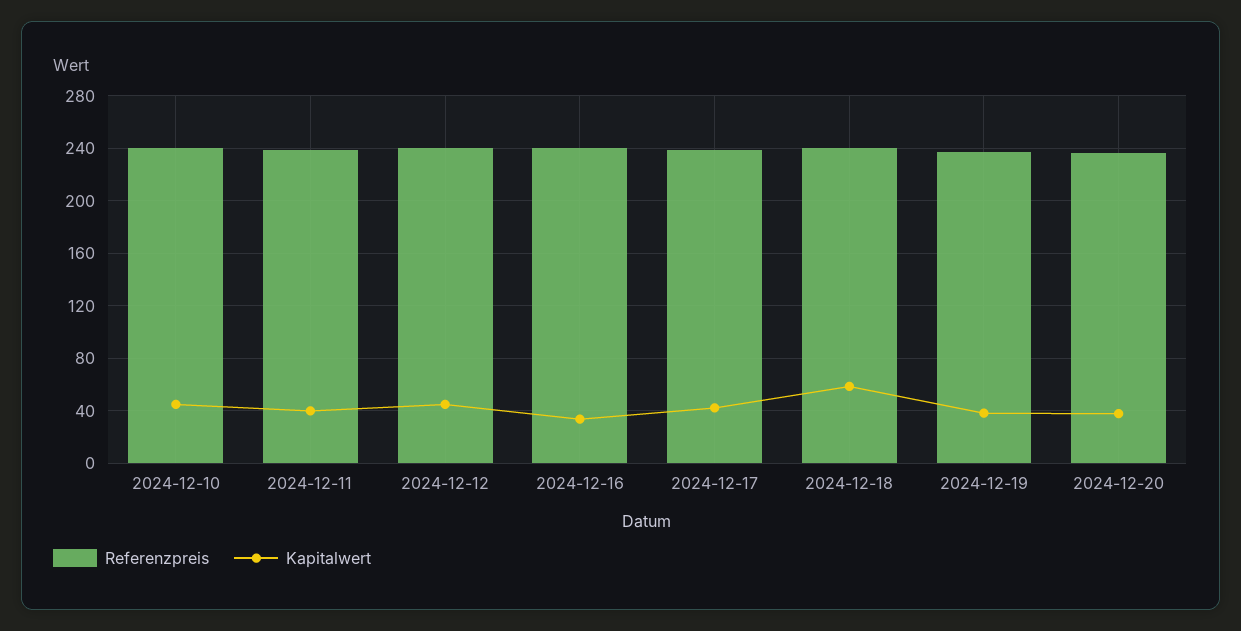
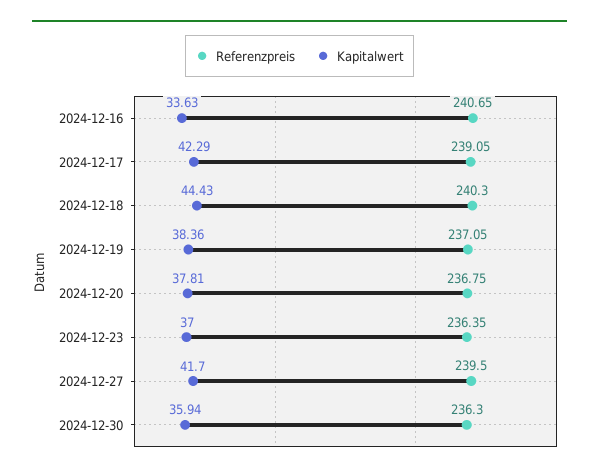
Referenzpreis, 2024-12-10: 240 -> none
Kapitalwert, 2024-12-10: 45 -> none
Referenzpreis, 2024-12-11: 240 -> none
Kapitalwert, 2024-12-11: 40 -> none
Referenzpreis, 2024-12-12: 240 -> none
Kapitalwert, 2024-12-12: 45 -> none
Kapitalwert, 2024-12-18: 60 -> 44.43
Referenzpreis, 2024-12-23: none -> 236.35
Kapitalwert, 2024-12-23: none -> 37
Referenzpreis, 2024-12-27: none -> 239.5
Kapitalwert, 2024-12-27: none -> 41.7
Referenzpreis, 2024-12-30: none -> 236.3
Kapitalwert, 2024-12-30: none -> 35.94

